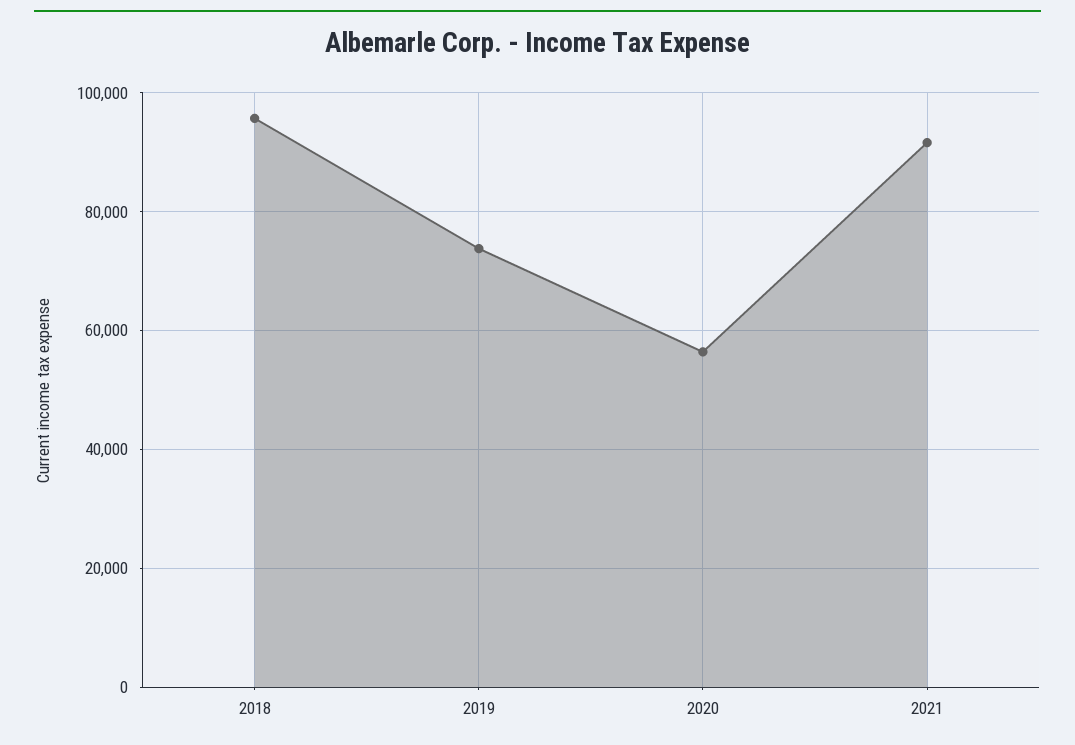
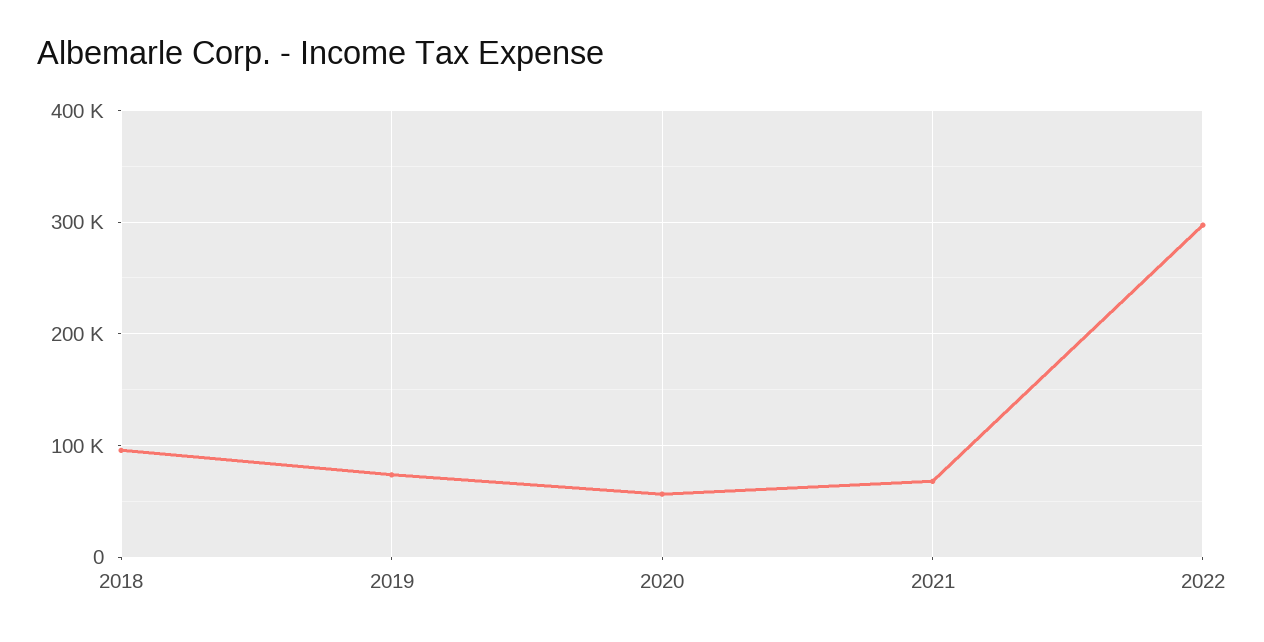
2021: 92000 -> 70000
2022: none -> 300000

